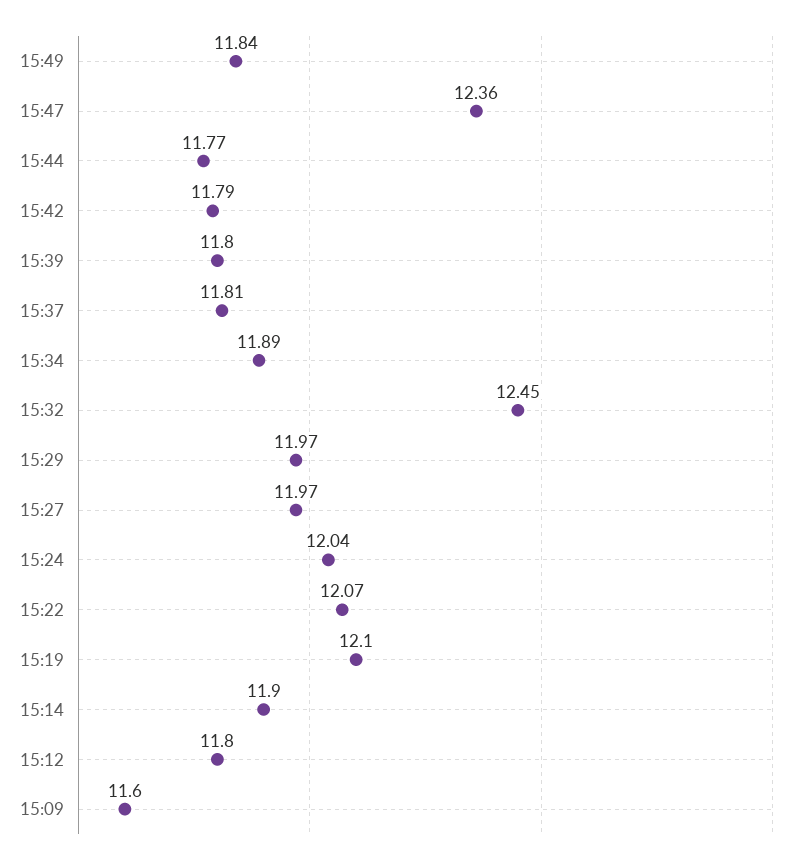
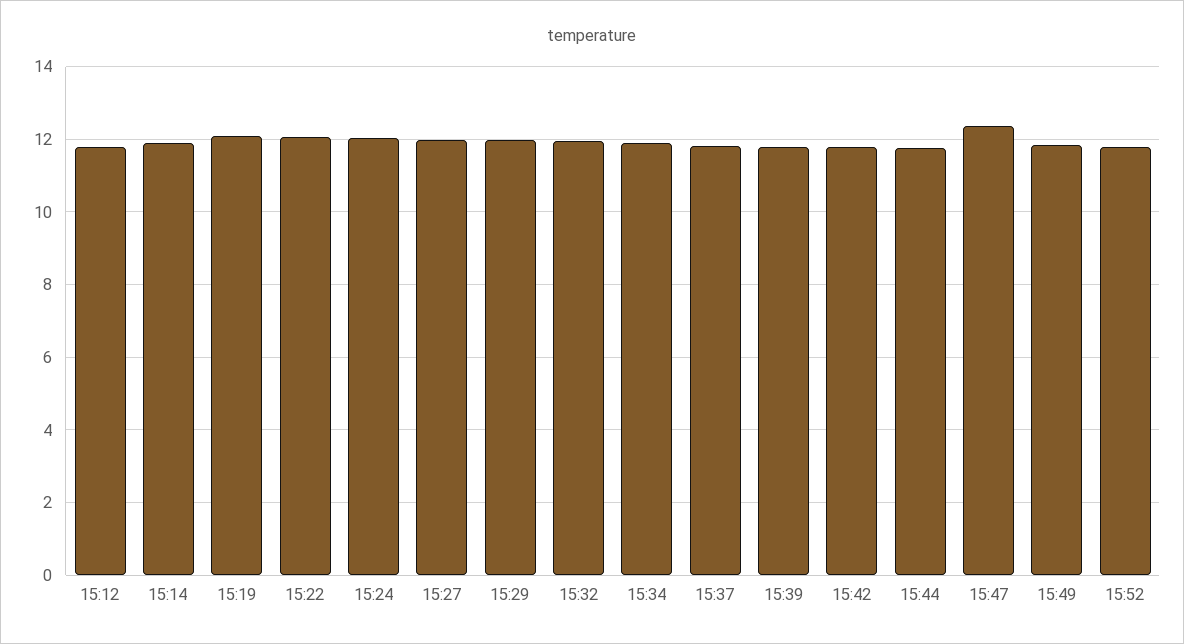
15:32: 12.45 -> 12
15:09: 11.6 -> none
15:52: none -> 11.8

